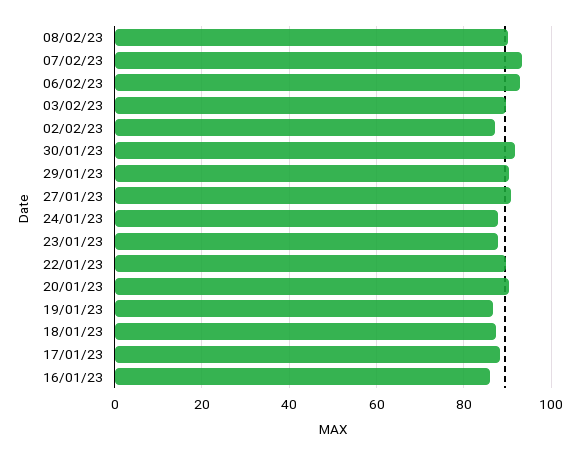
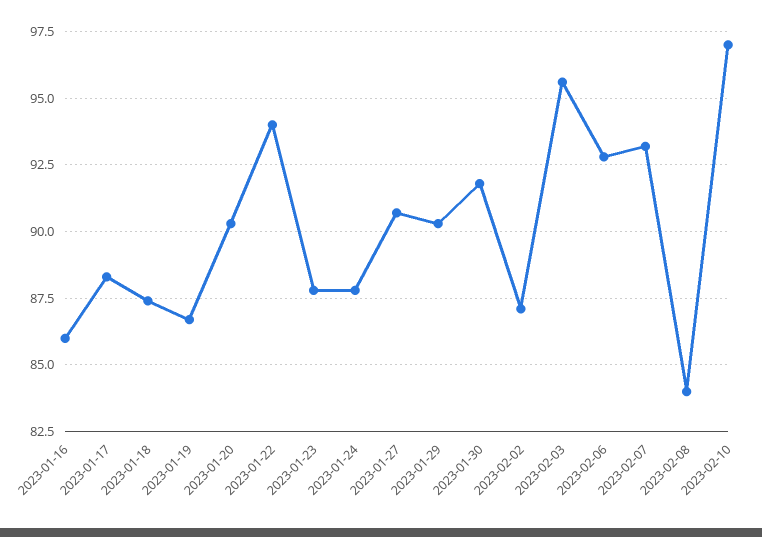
08/02/23: 90 -> 84
03/02/23: 90 -> 95.5
22/01/23: 90 -> 94
2023-02-10: none -> 97

